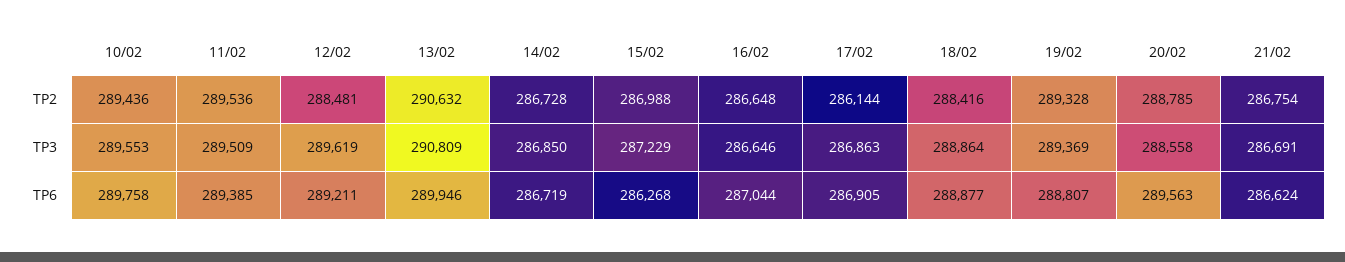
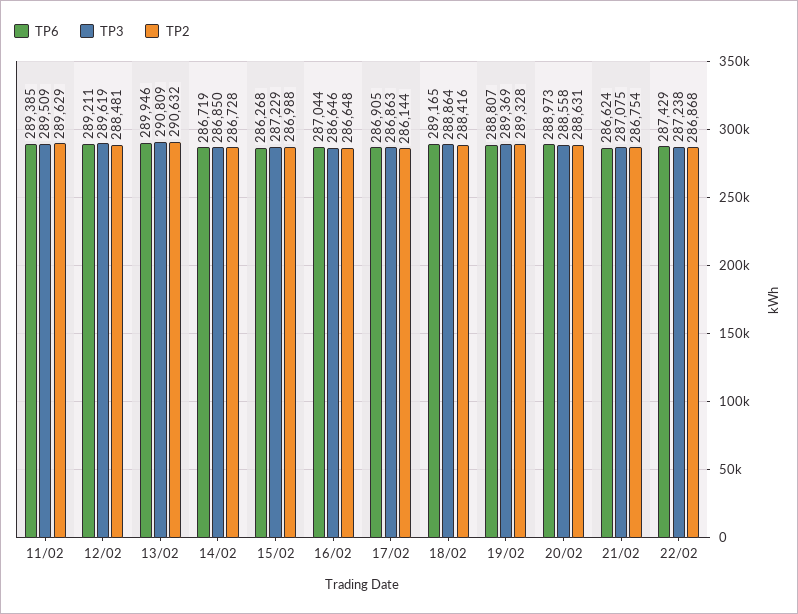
TP2, 10/02: 289436 -> none
TP2, 11/02: 289536 -> 289629
TP2, 20/02: 288785 -> 288631
TP3, 10/02: 289553 -> none
TP3, 21/02: 286691 -> 287075
TP6, 10/02: 289758 -> none
TP6, 18/02: 288877 -> 289165
TP6, 20/02: 289563 -> 288973
TP6, 22/02: none -> 287429
TP3, 22/02: none -> 287238
TP2, 22/02: none -> 286868

